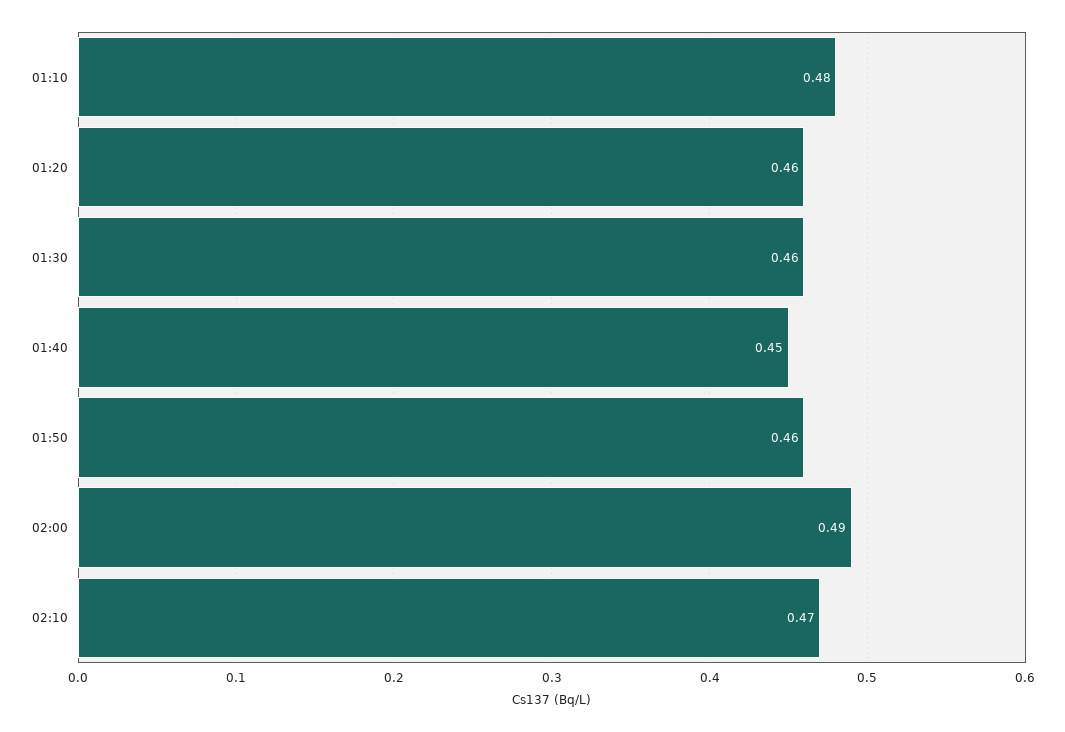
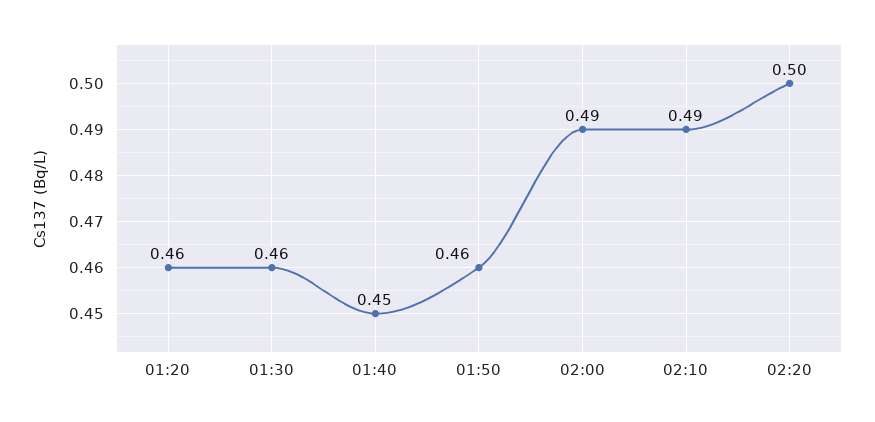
01:10: 0.48 -> none
02:10: 0.47 -> 0.49
02:20: none -> 0.5

